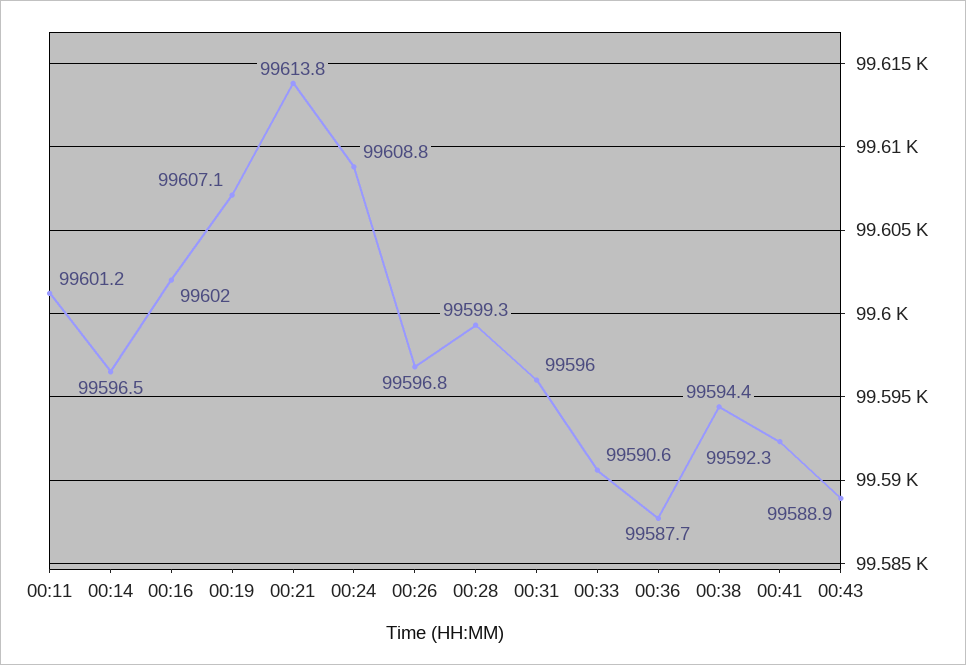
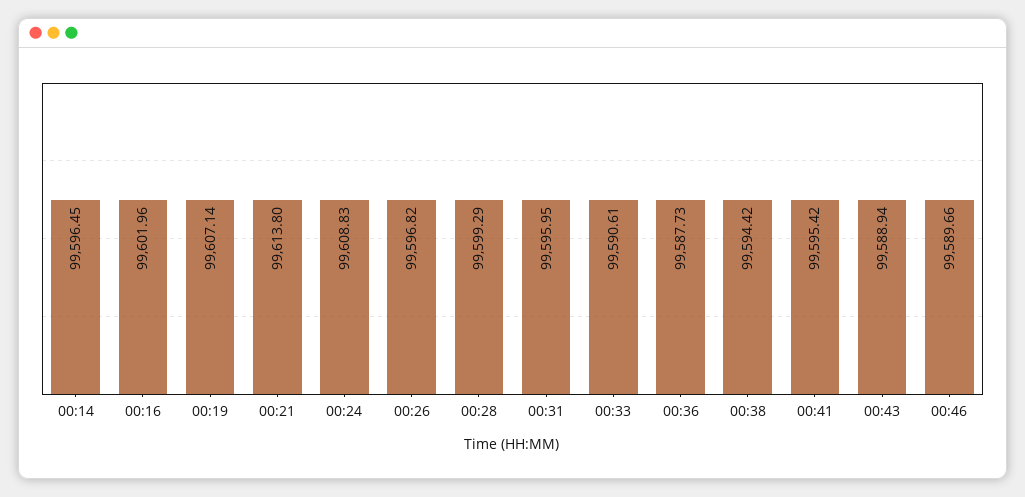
00:11: 99601.2 -> none
00:41: 99592.3 -> 99595.42
00:46: none -> 99589.66

